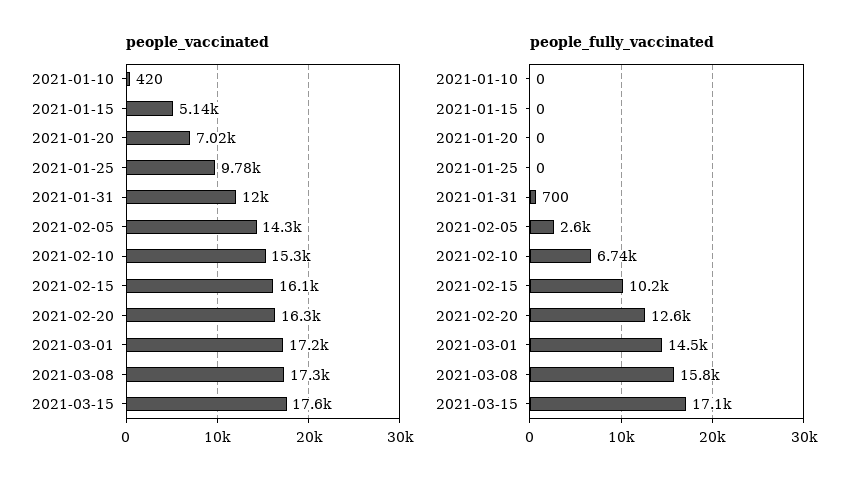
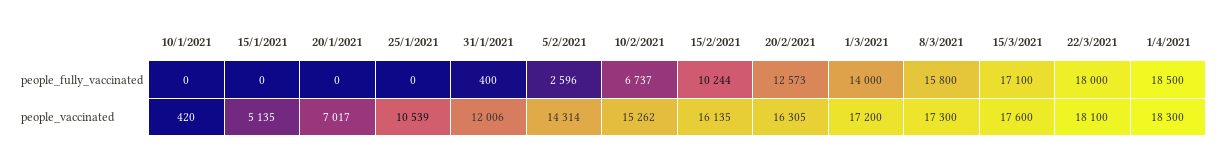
people_vaccinated, 2021-01-25: 9780 -> 10539
people_fully_vaccinated, 2021-01-31: 700 -> 400
people_fully_vaccinated, 2021-03-01: 14500 -> 14000
people_fully_vaccinated, 22/3/2021: none -> 18000
people_fully_vaccinated, 1/4/2021: none -> 18500
people_vaccinated, 22/3/2021: none -> 18100
people_vaccinated, 1/4/2021: none -> 18300

